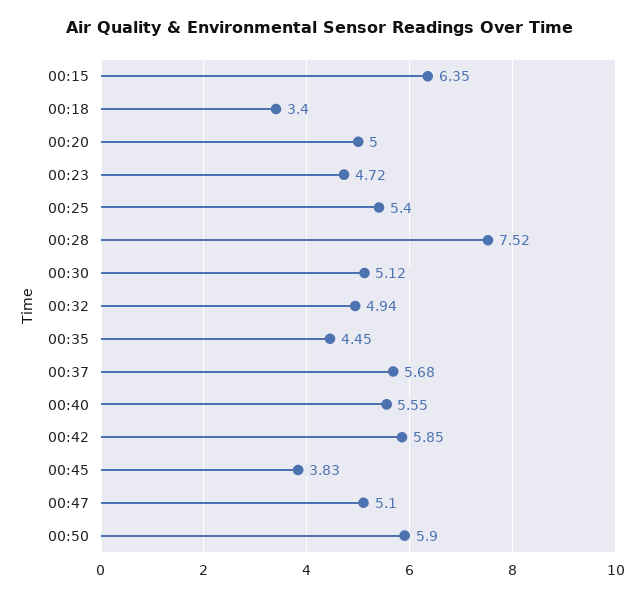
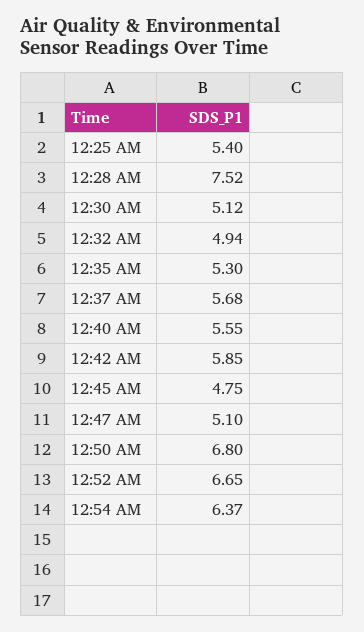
00:15: 6.35 -> none
00:18: 3.4 -> none
00:20: 5 -> none
00:23: 4.72 -> none
00:35: 4.45 -> 5.3
00:45: 3.83 -> 4.75
00:50: 5.9 -> 6.8
12:52 AM: none -> 6.65
12:54 AM: none -> 6.37

